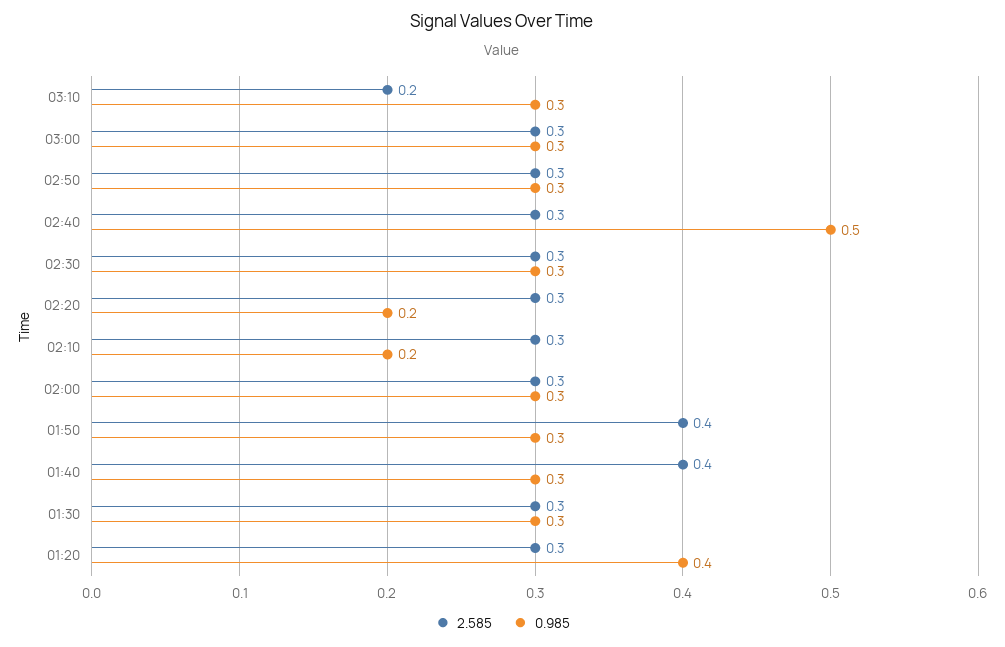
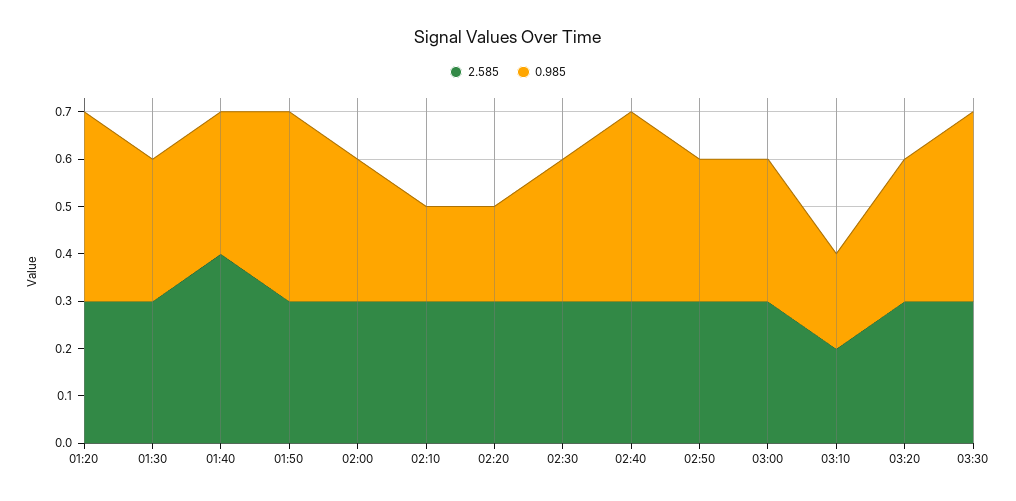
0.985, 03:10: 0.3 -> 0.2
0.985, 02:40: 0.5 -> 0.4
2.585, 01:50: 0.4 -> 0.3
0.985, 01:50: 0.3 -> 0.4
2.585, 03:20: none -> 0.3
0.985, 03:20: none -> 0.3
2.585, 03:30: none -> 0.3
0.985, 03:30: none -> 0.4

